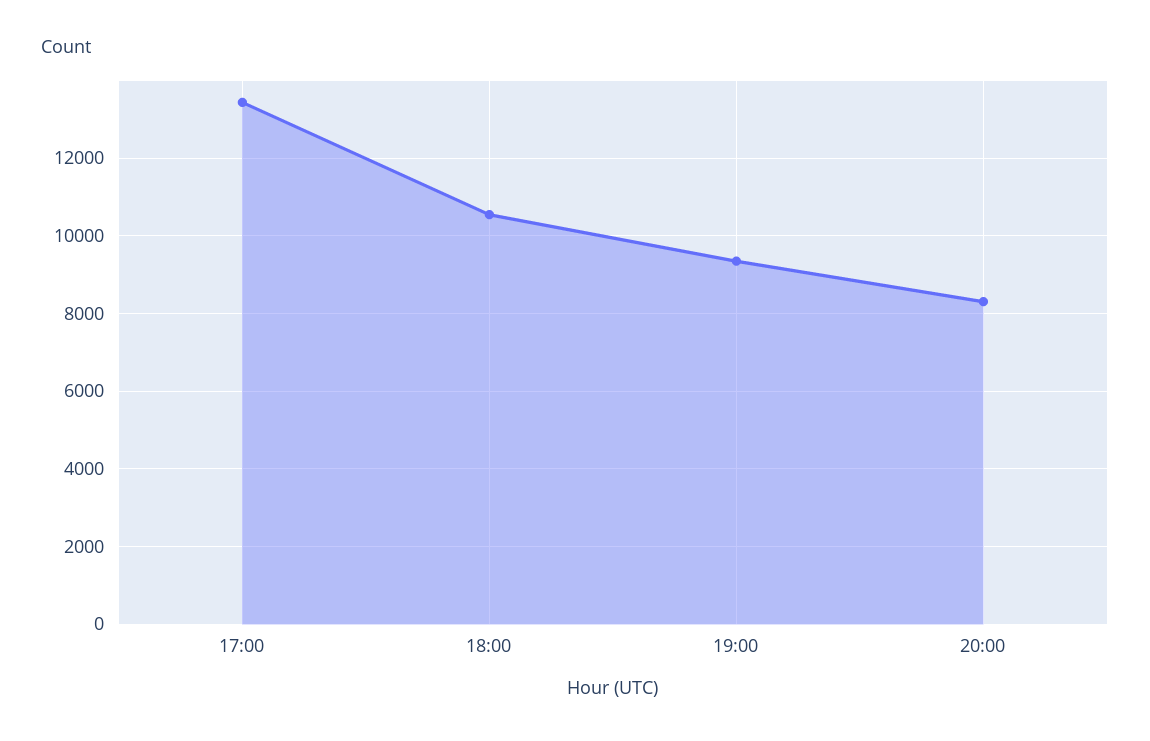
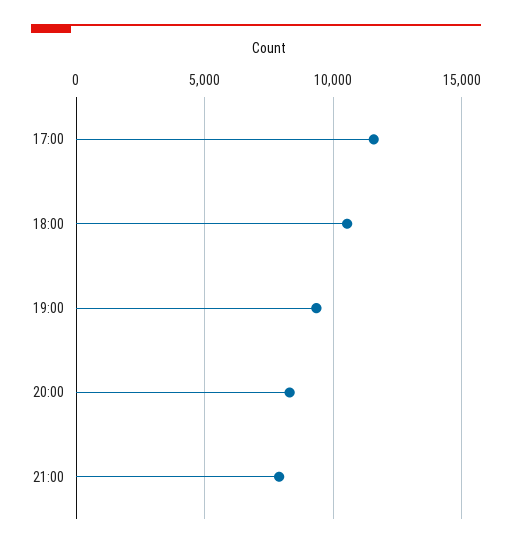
17:00: 13400 -> 11500
21:00: none -> 8000

